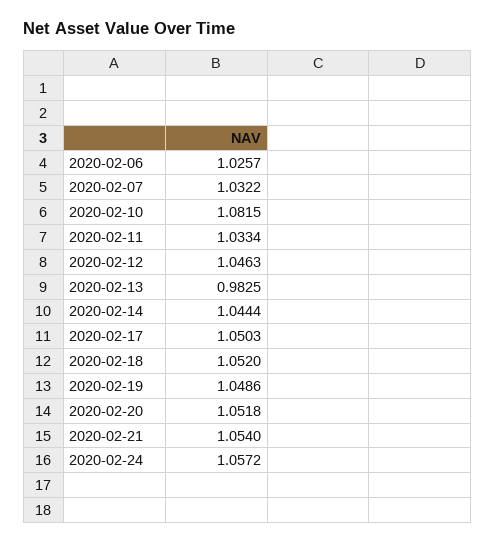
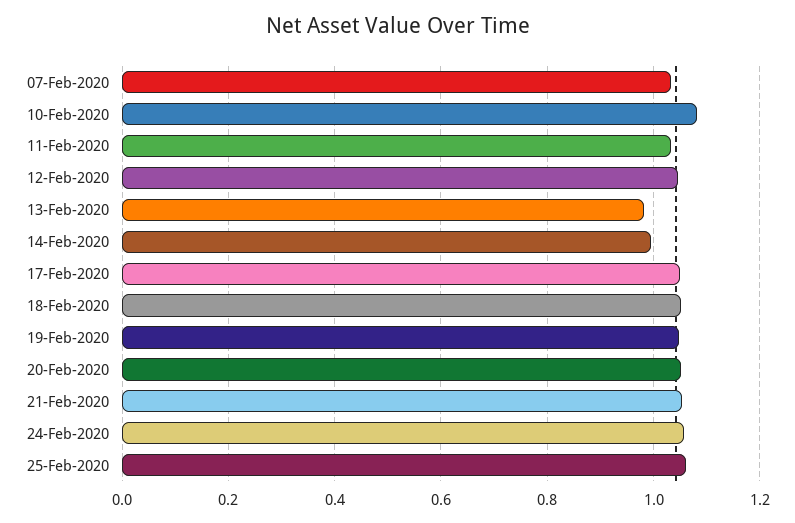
2020-02-06: 1.0257 -> none
2020-02-14: 1.0444 -> 1
25-Feb-2020: none -> 1.06

